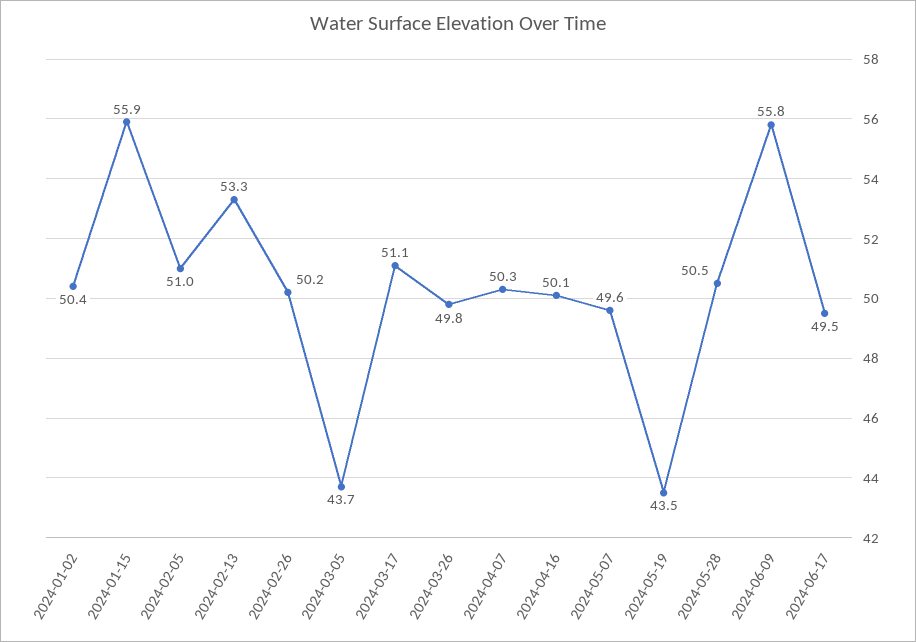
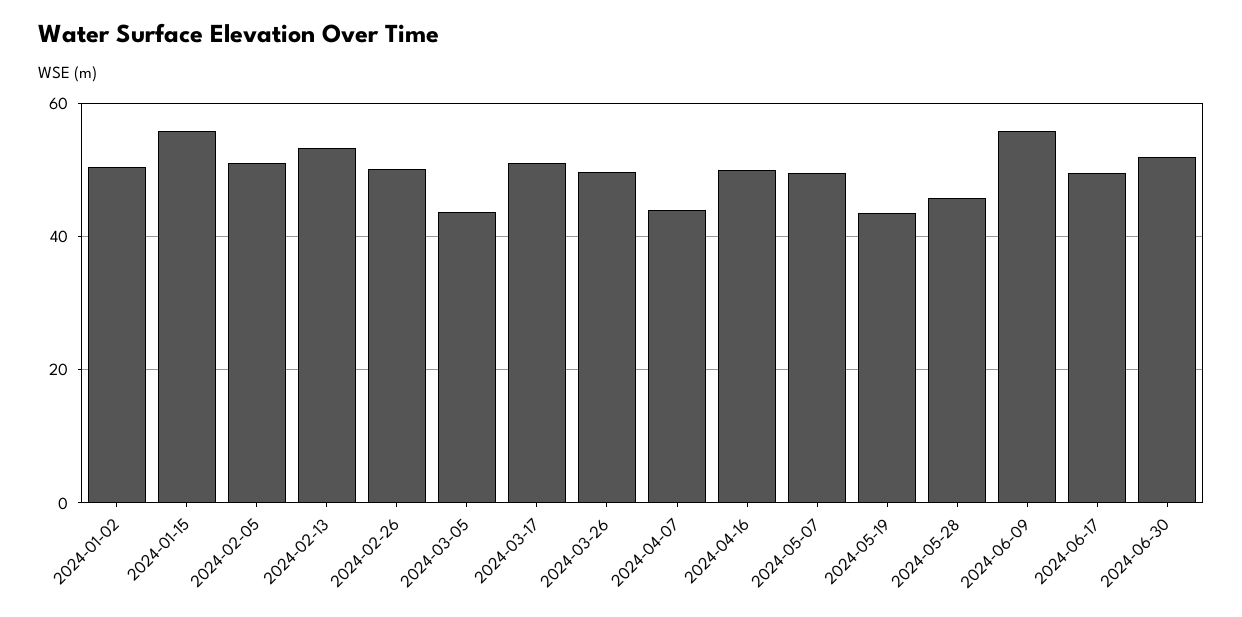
2024-04-07: 50.3 -> 44
2024-05-28: 50.5 -> 46
2024-06-30: none -> 52

